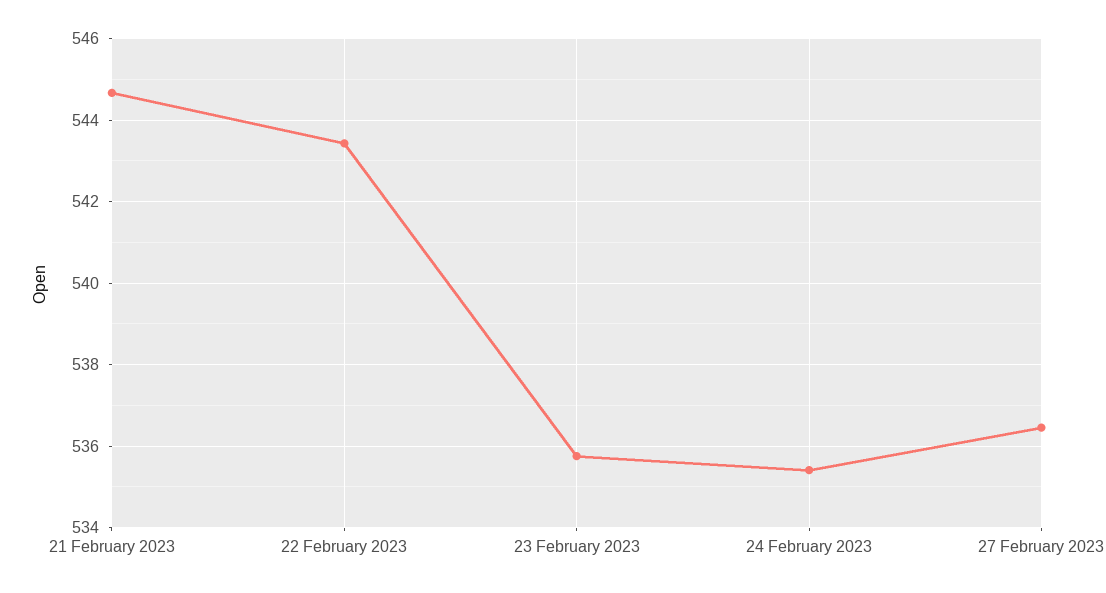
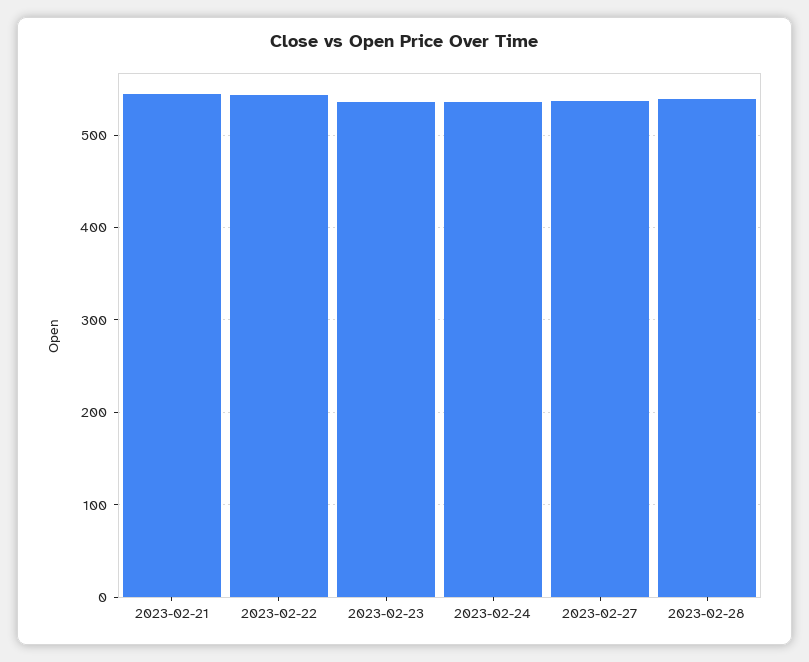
2023-02-28: none -> 540

